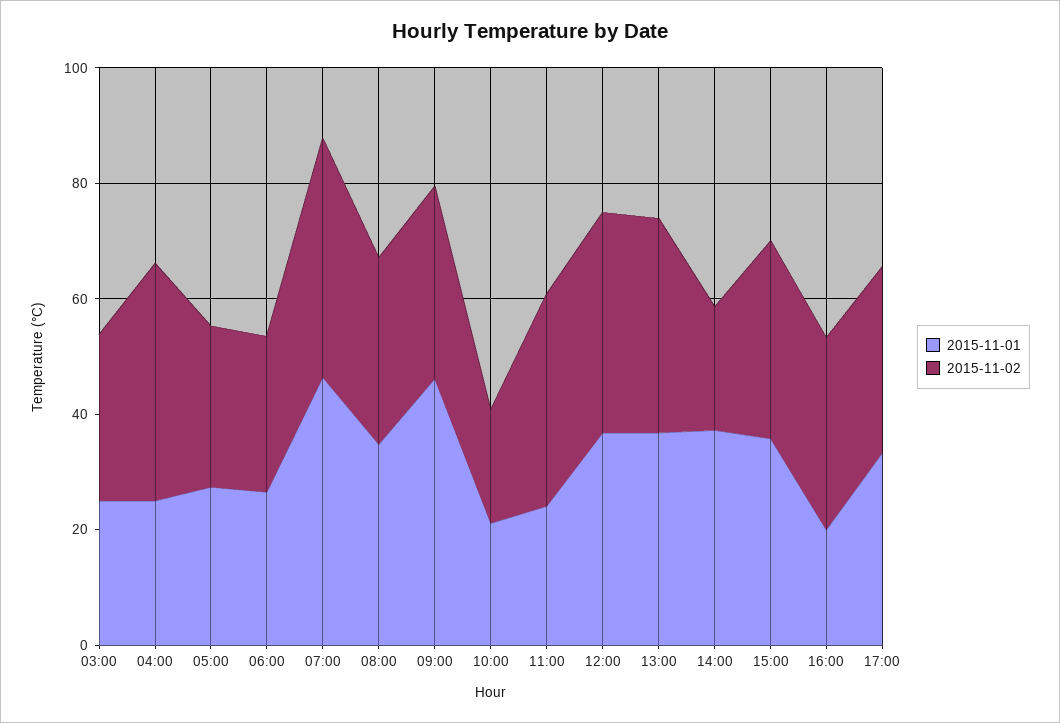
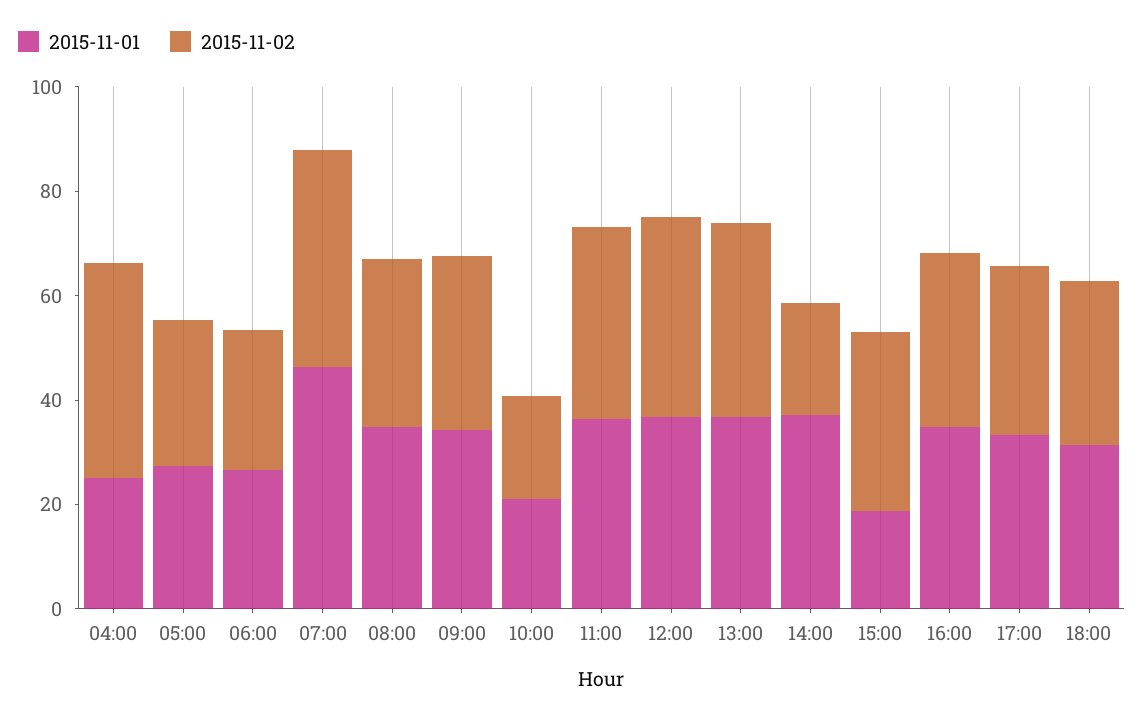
2015-11-01, 03:00: 25 -> none
2015-11-02, 03:00: 30 -> none
2015-11-01, 09:00: 45 -> 35
2015-11-01, 11:00: 25 -> 35
2015-11-01, 15:00: 35 -> 20
2015-11-01, 16:00: 20 -> 35
2015-11-01, 18:00: none -> 30
2015-11-02, 18:00: none -> 30

